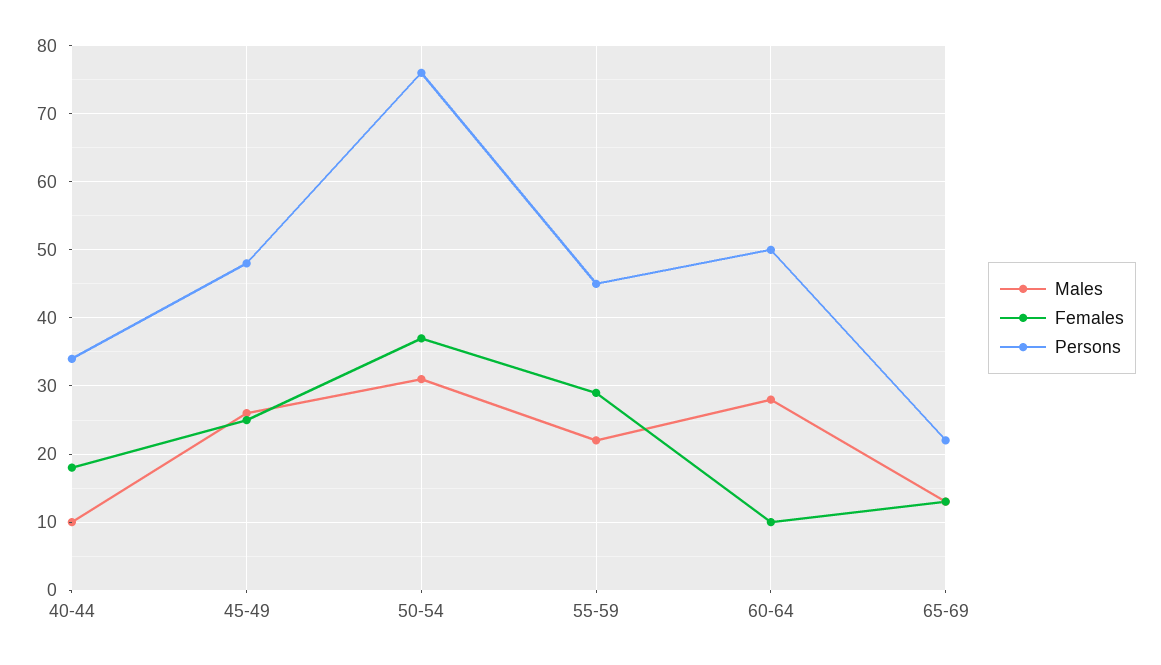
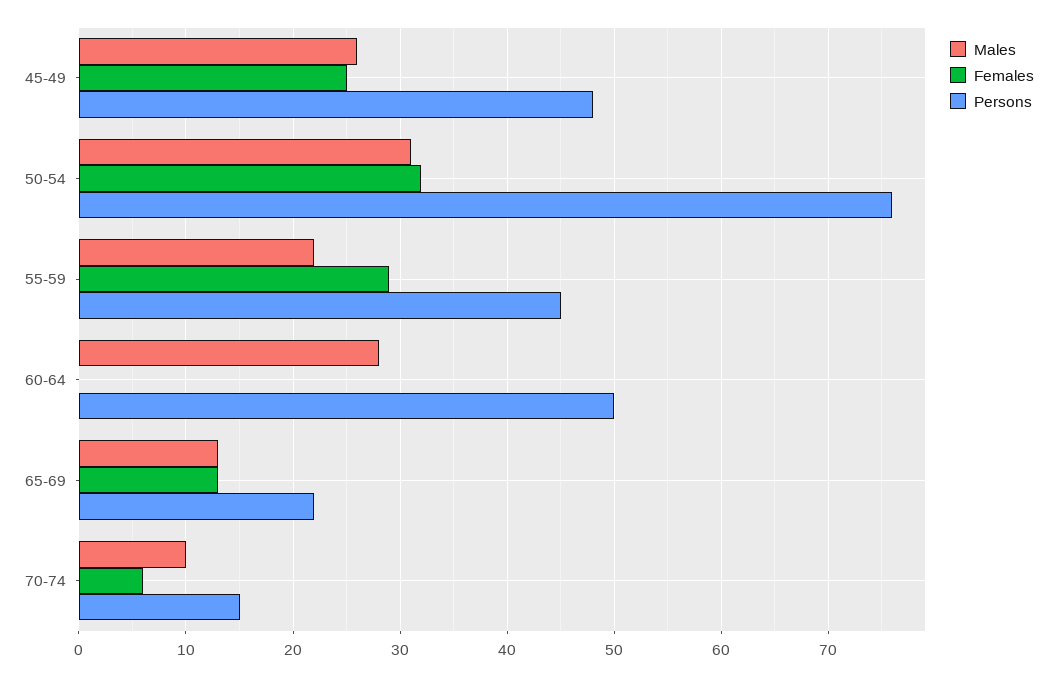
Males, 40-44: 10 -> none
Females, 40-44: 18 -> none
Persons, 40-44: 34 -> none
Females, 50-54: 37 -> 32
Females, 60-64: 10 -> 0
Males, 70-74: none -> 10
Females, 70-74: none -> 6
Persons, 70-74: none -> 15

